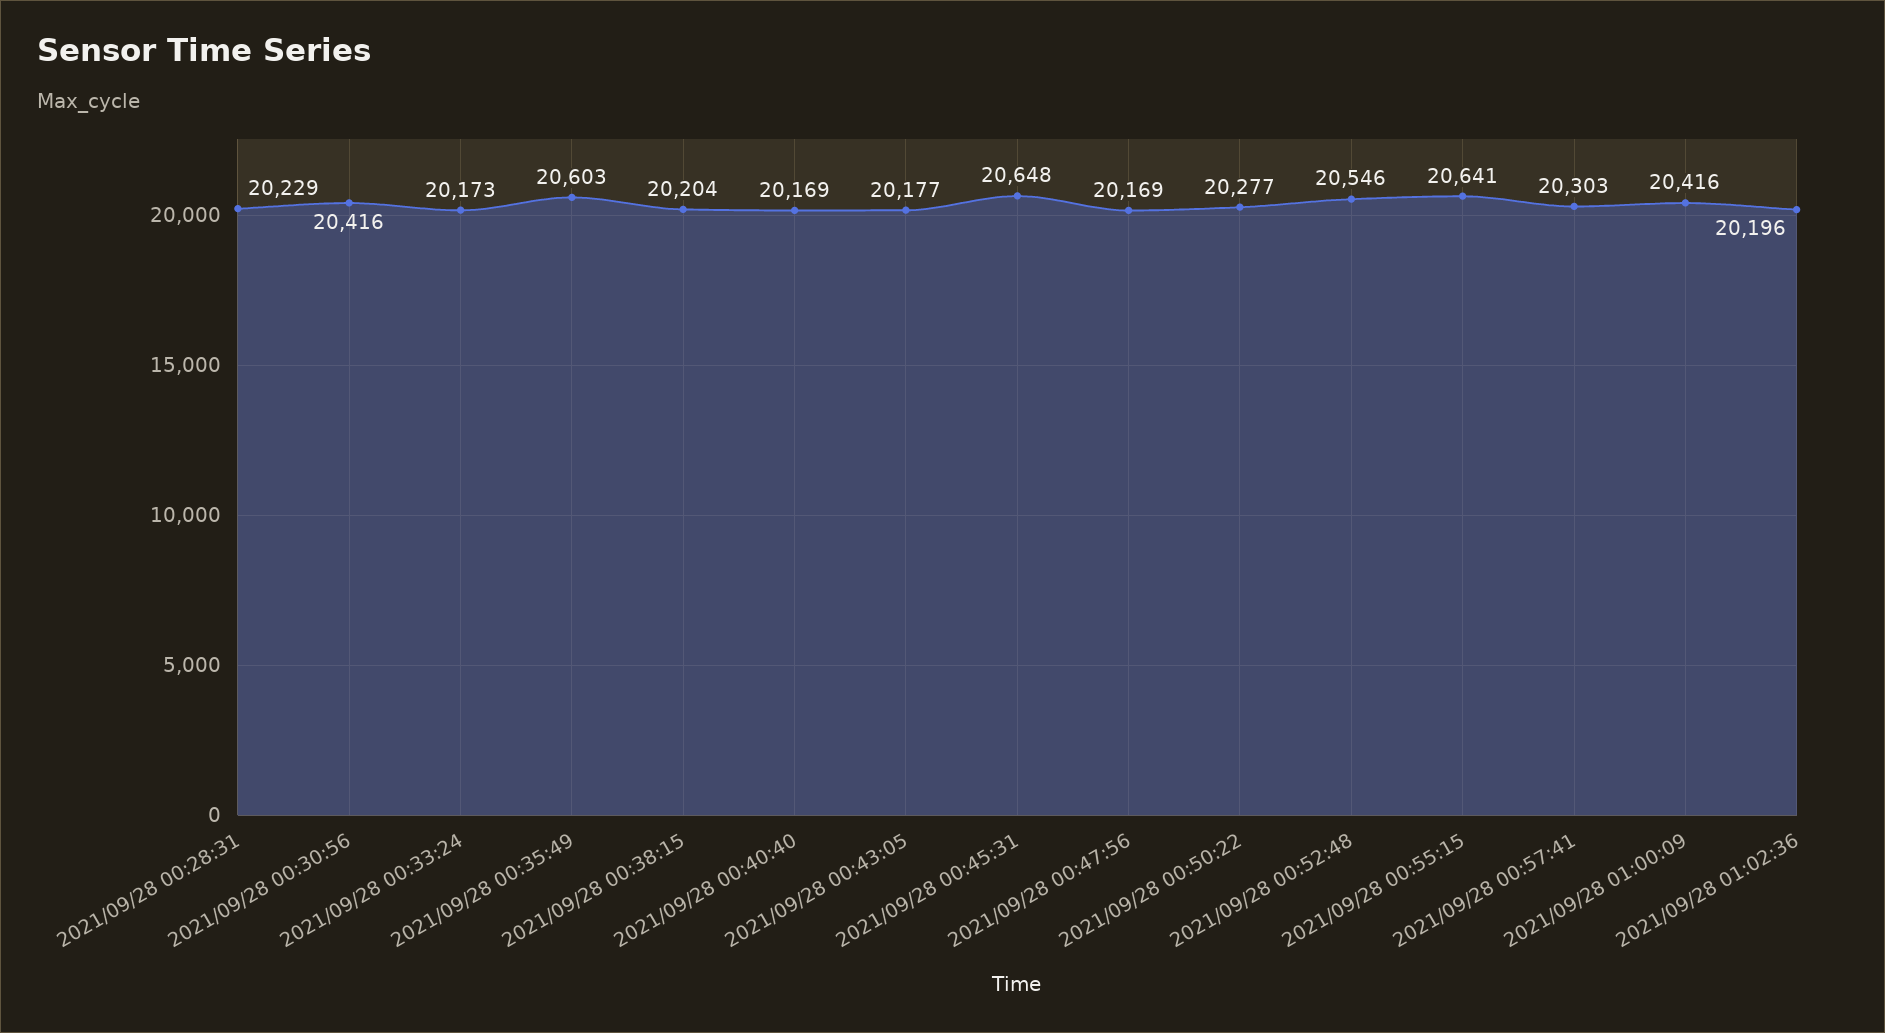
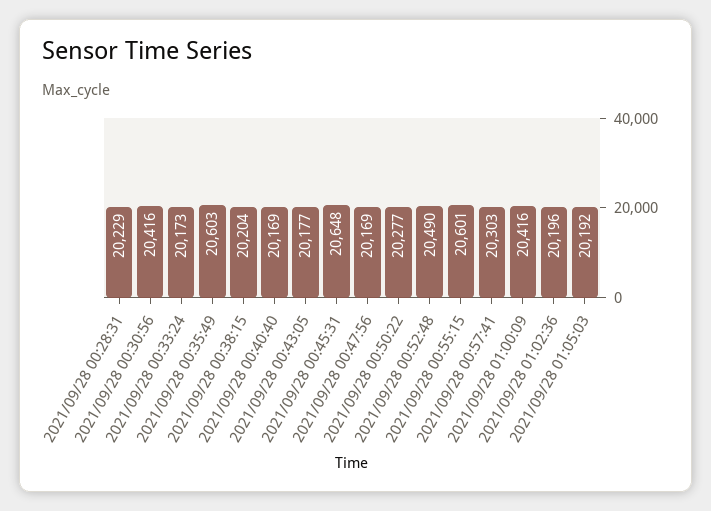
2021/09/28 00:52:48: 20546 -> 20490
2021/09/28 00:55:15: 20641 -> 20601
2021/09/28 01:05:03: none -> 20192

